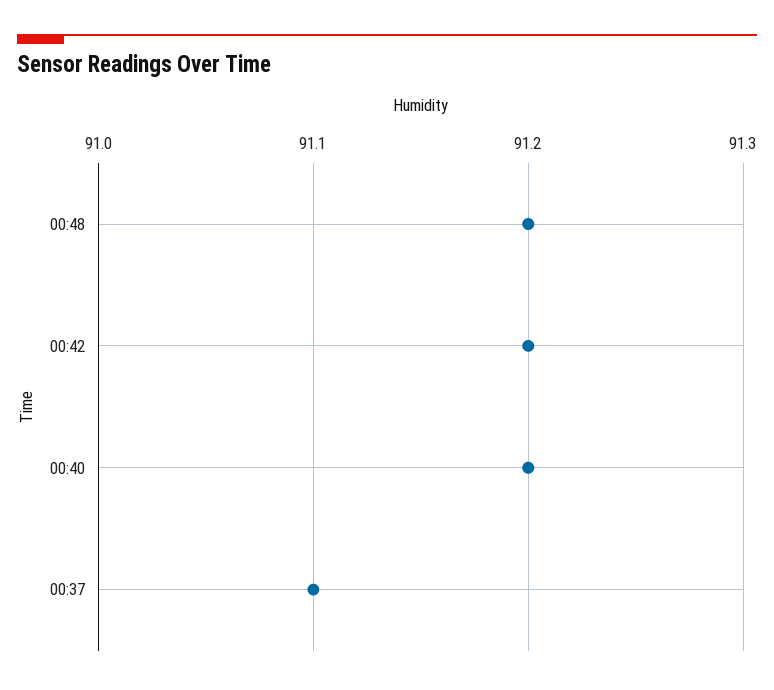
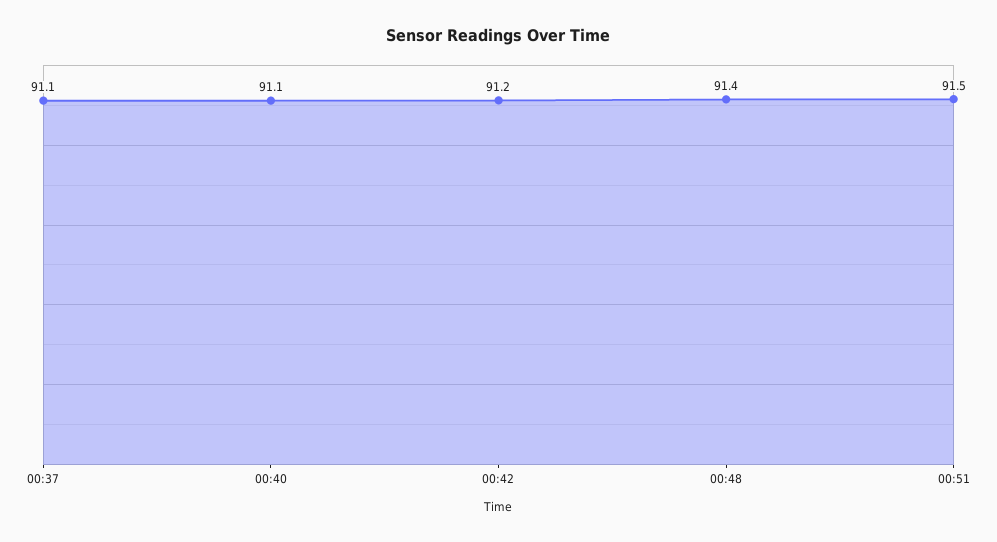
00:48: 91.2 -> 91.4
00:40: 91.2 -> 91.1
00:51: none -> 91.5

